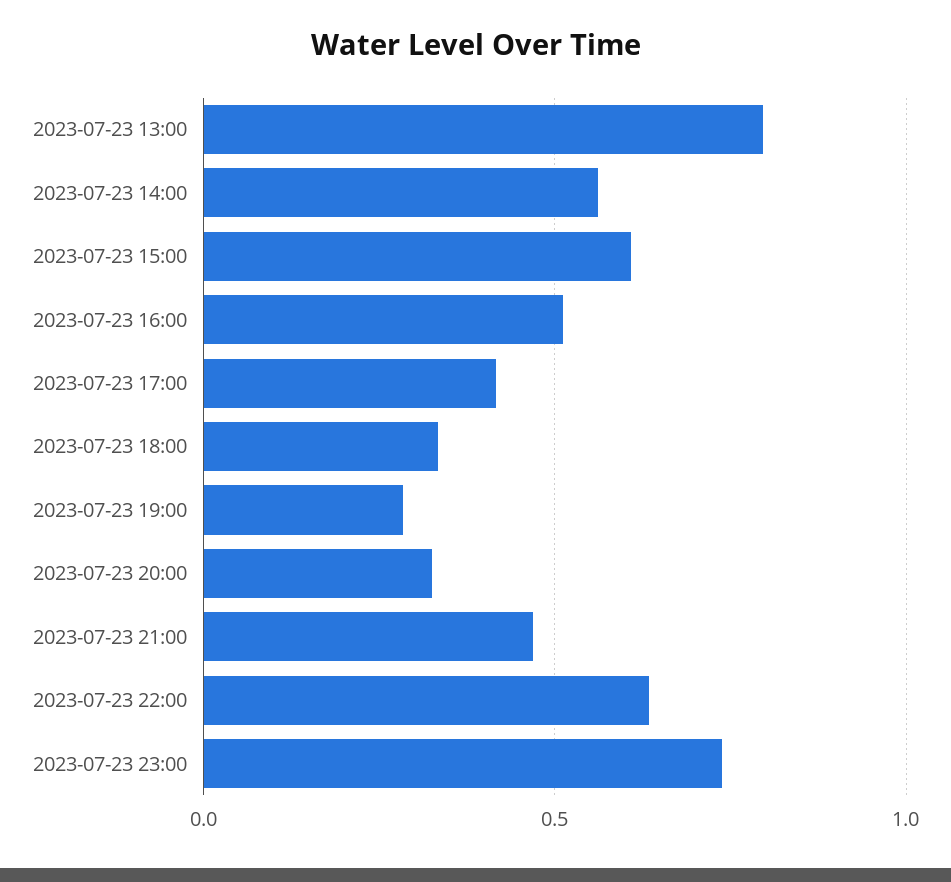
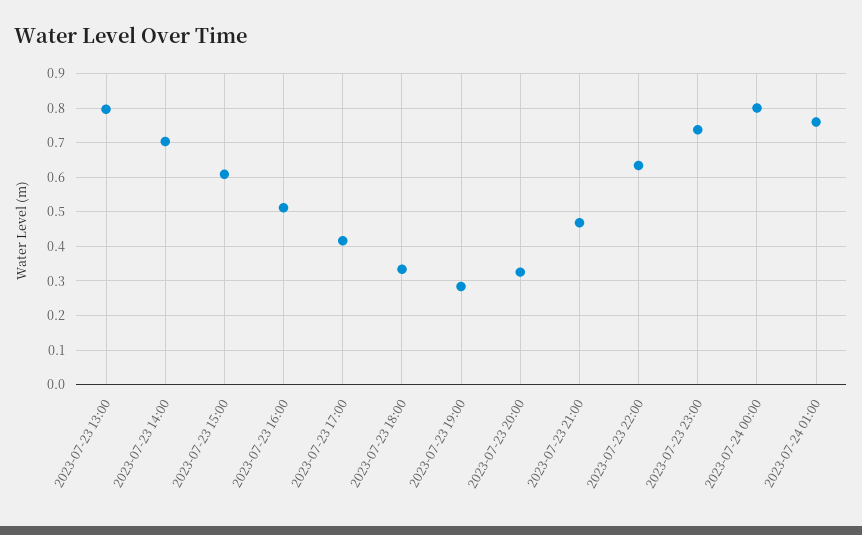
2023-07-23 14:00: 0.55 -> 0.7
2023-07-24 00:00: none -> 0.8
2023-07-24 01:00: none -> 0.76

